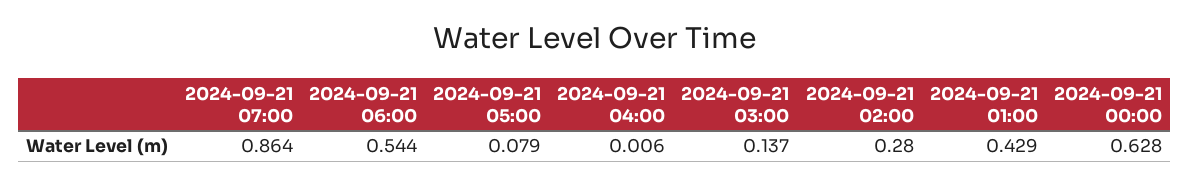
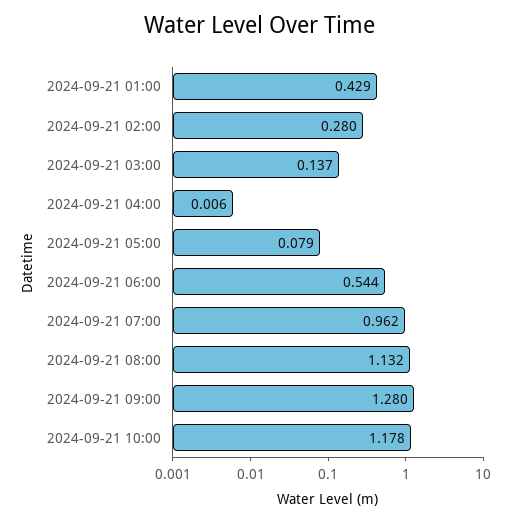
2024-09-21 07:00: 0.864 -> 0.962
2024-09-21 00:00: 0.628 -> none
2024-09-21 08:00: none -> 1.132
2024-09-21 09:00: none -> 1.28
2024-09-21 10:00: none -> 1.178

